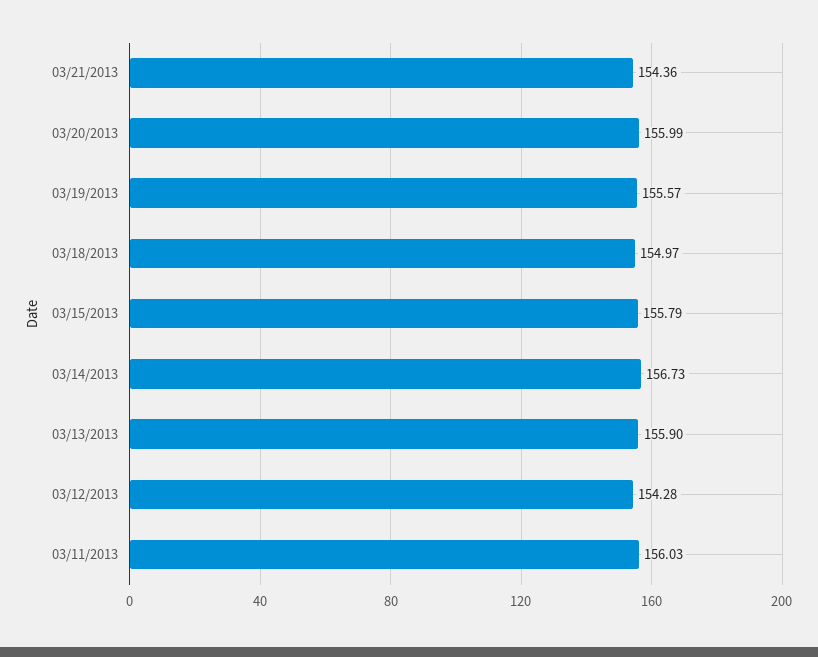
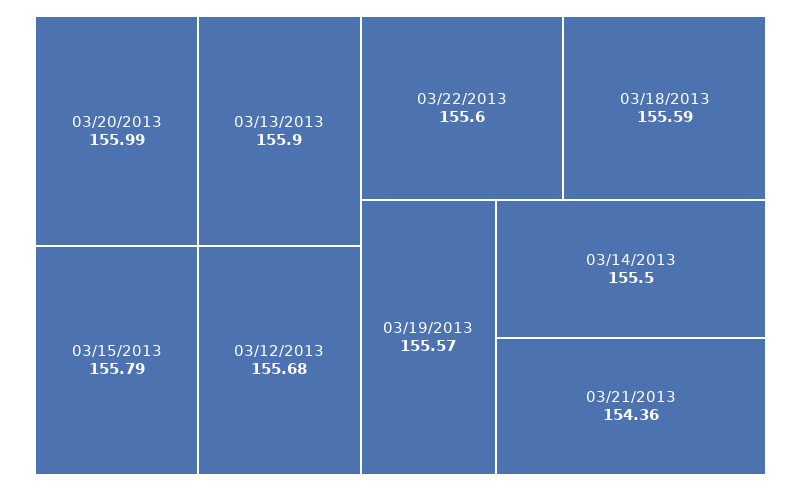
03/18/2013: 154.97 -> 155.59
03/14/2013: 156.73 -> 155.5
03/12/2013: 154.28 -> 155.68
03/11/2013: 156.03 -> none
03/22/2013: none -> 155.6

